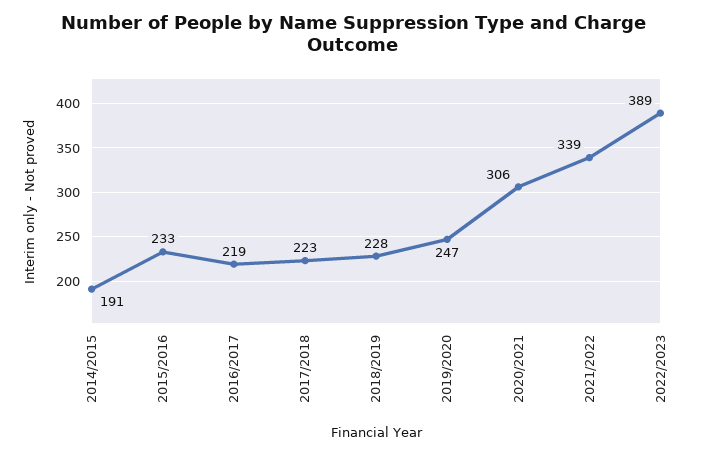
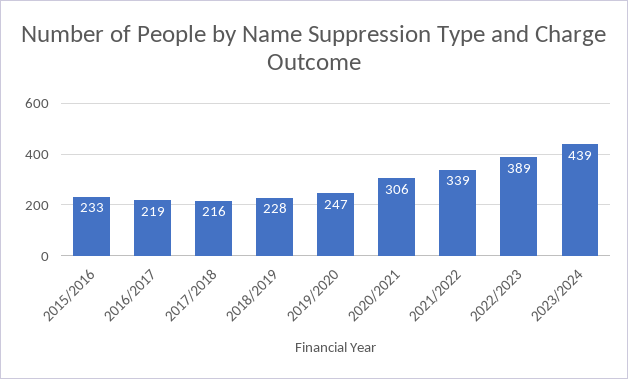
2014/2015: 191 -> none
2017/2018: 223 -> 216
2023/2024: none -> 439

